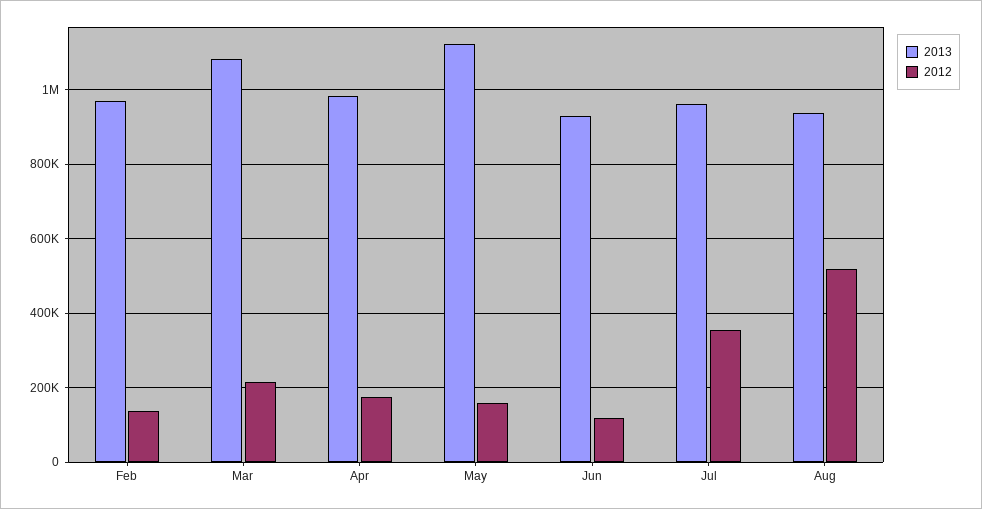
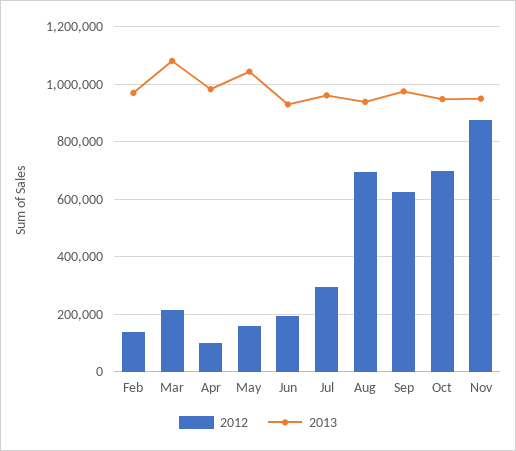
2012, Apr: 180000 -> 100000
2013, May: 1120000 -> 1050000
2012, Jun: 120000 -> 200000
2012, Jul: 360000 -> 300000
2012, Aug: 520000 -> 700000
2012, Sep: none -> 625000
2013, Sep: none -> 975000
2012, Oct: none -> 700000
2013, Oct: none -> 950000
2012, Nov: none -> 875000
2013, Nov: none -> 950000

